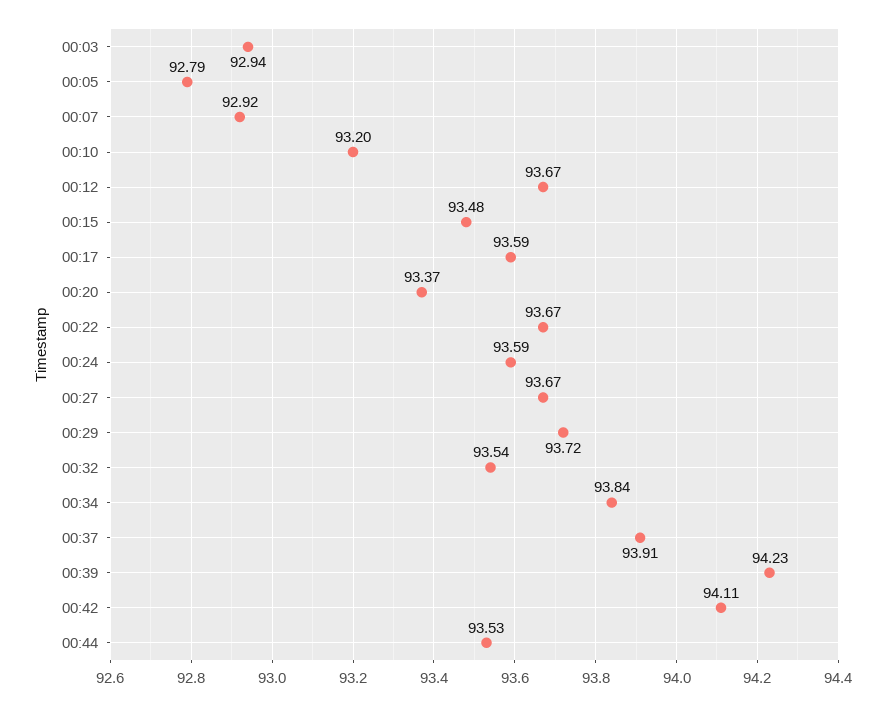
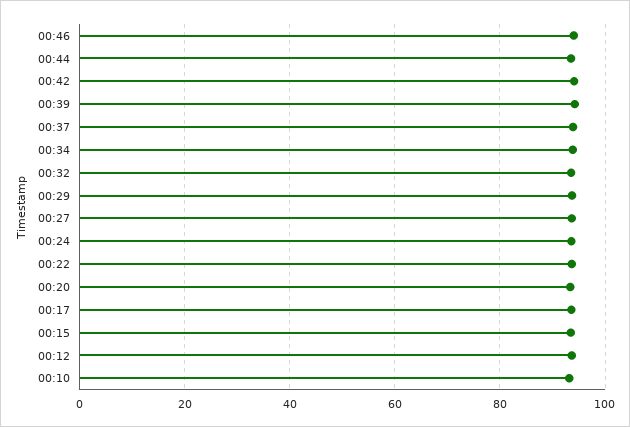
00:03: 92.94 -> none
00:05: 92.79 -> none
00:07: 92.92 -> none
00:46: none -> 94

